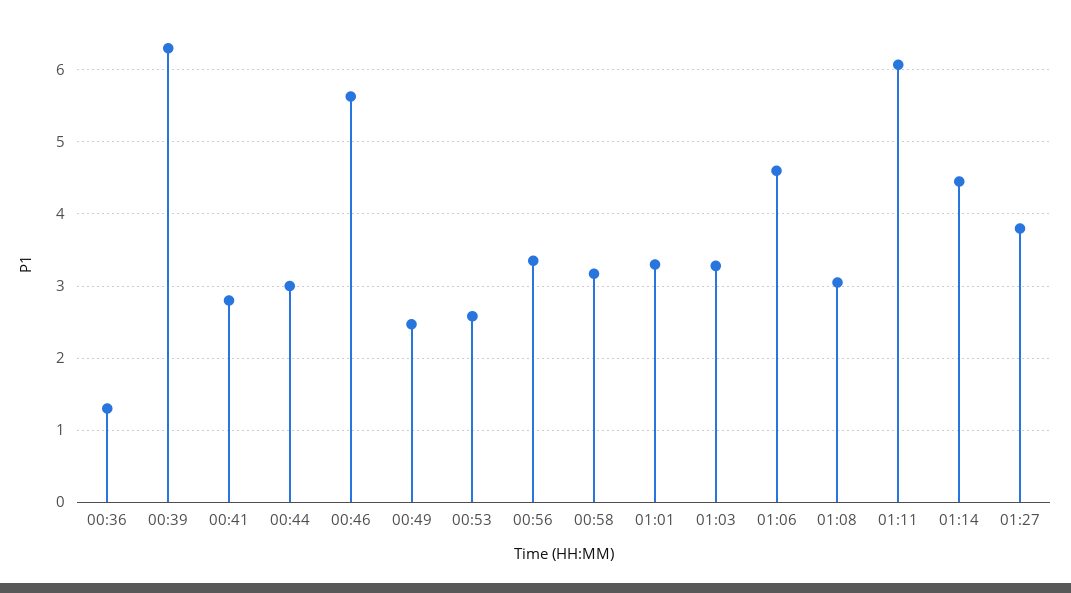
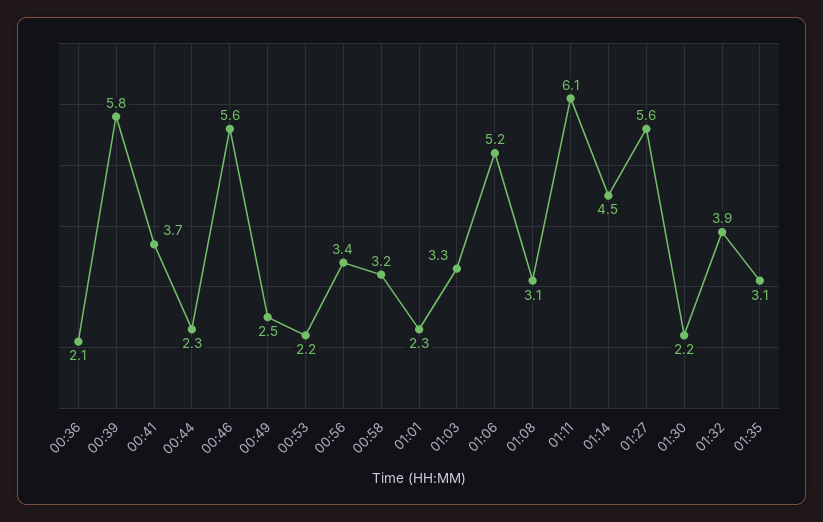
00:36: 1.3 -> 2.1
00:39: 6.3 -> 5.8
00:41: 2.8 -> 3.7
00:44: 3 -> 2.3
00:53: 2.6 -> 2.2
01:01: 3.3 -> 2.3
01:06: 4.6 -> 5.2
01:27: 3.8 -> 5.6
01:30: none -> 2.2
01:32: none -> 3.9
01:35: none -> 3.1

